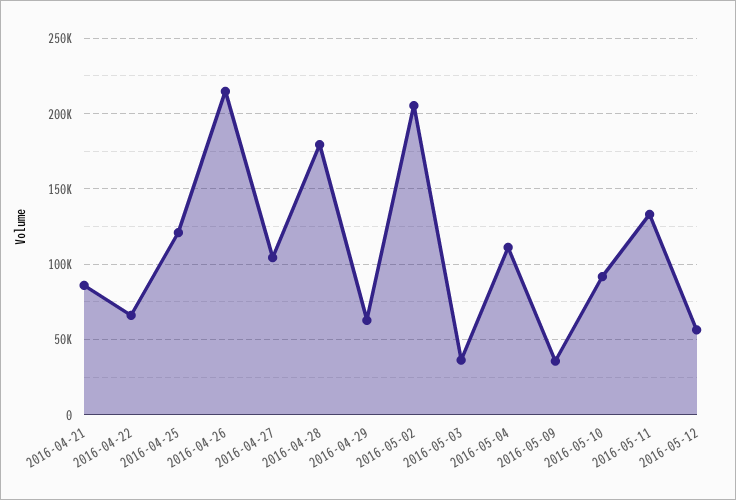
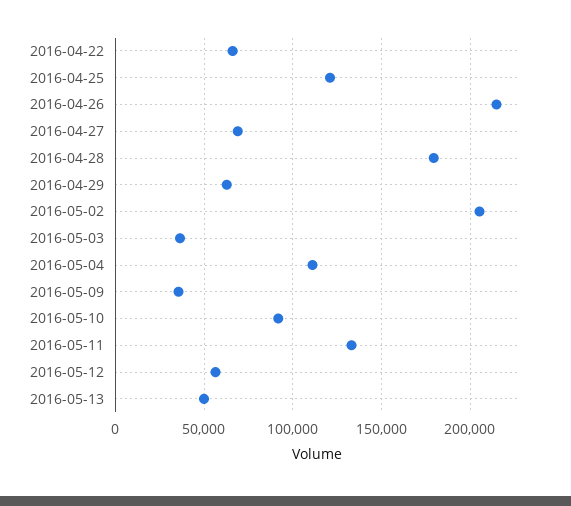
2016-04-21: 85000 -> none
2016-04-27: 105000 -> 70000
2016-05-13: none -> 50000

